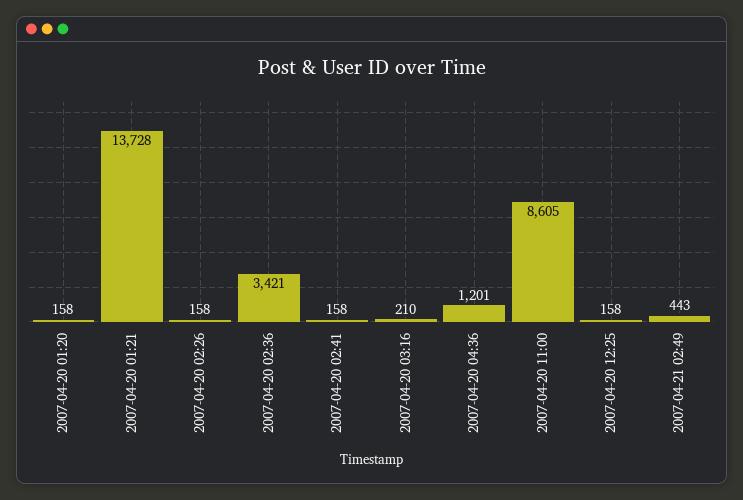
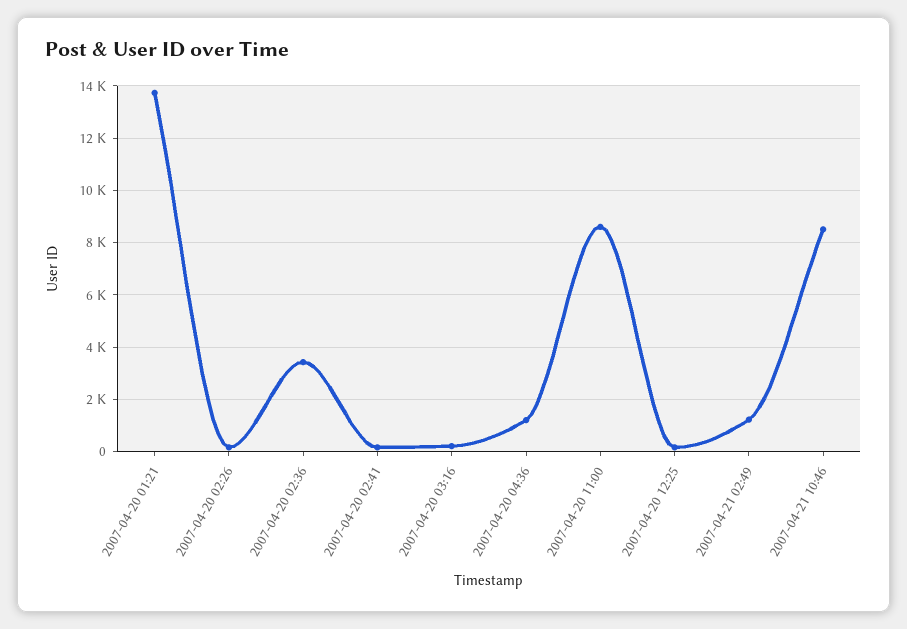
2007-04-20 01:20: 158 -> none
2007-04-21 02:49: 443 -> 1250
2007-04-21 10:46: none -> 8500

